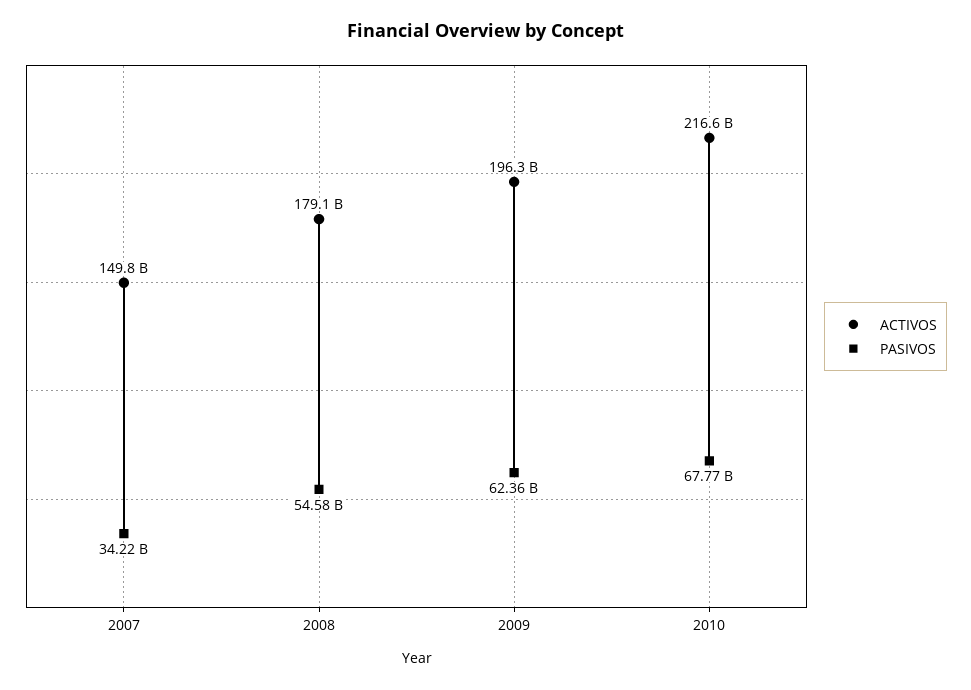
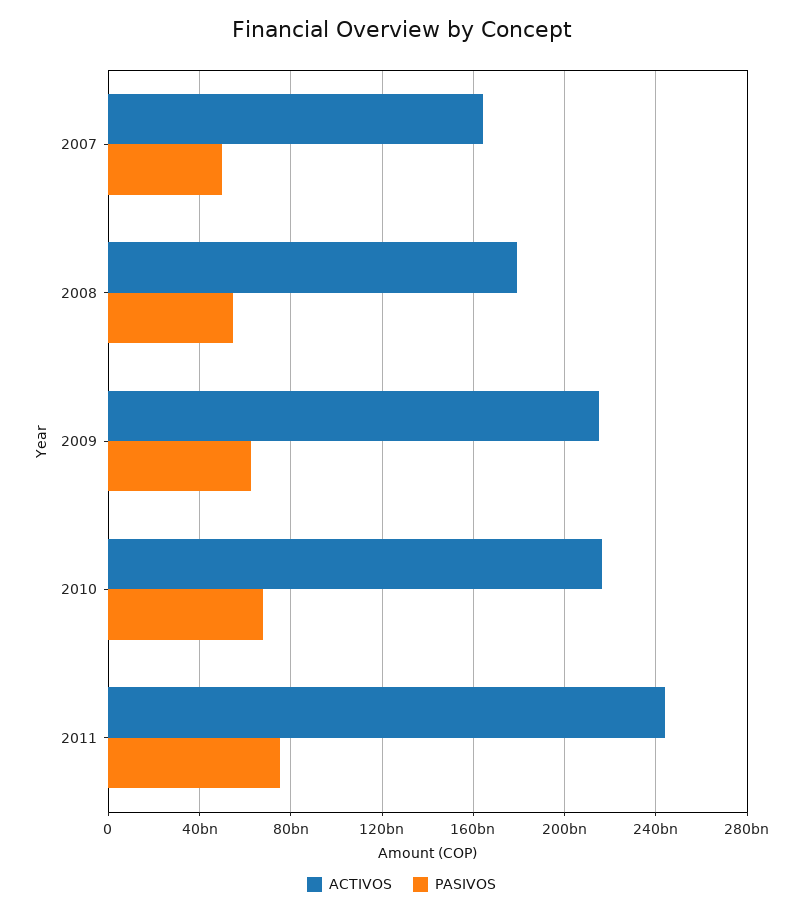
ACTIVOS, 2007: 149800000000 -> 165000000000
PASIVOS, 2007: 34220000000 -> 50000000000
ACTIVOS, 2009: 196300000000 -> 215000000000
ACTIVOS, 2011: none -> 245000000000
PASIVOS, 2011: none -> 75000000000

